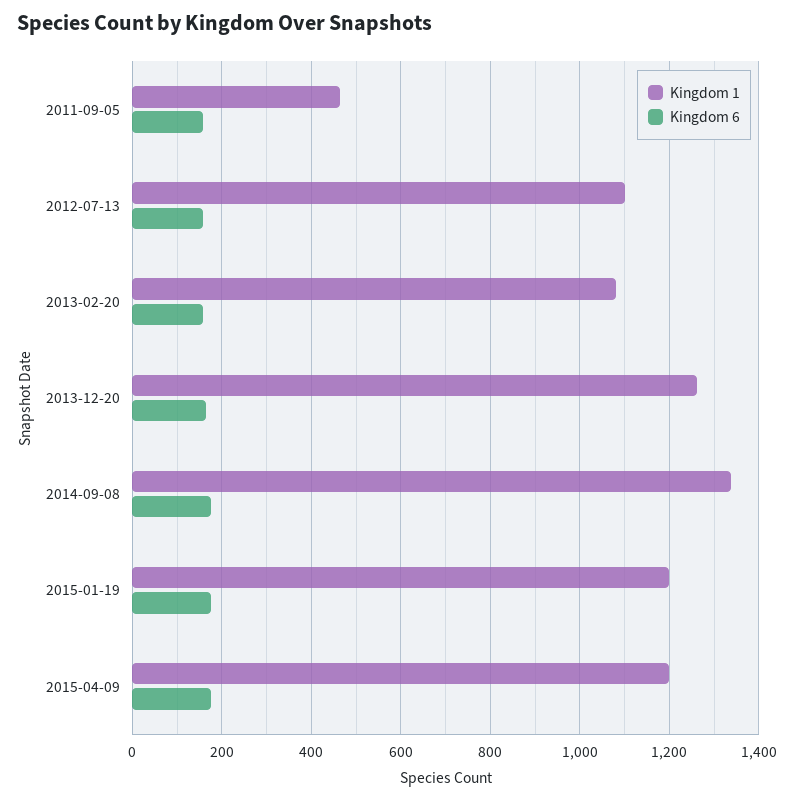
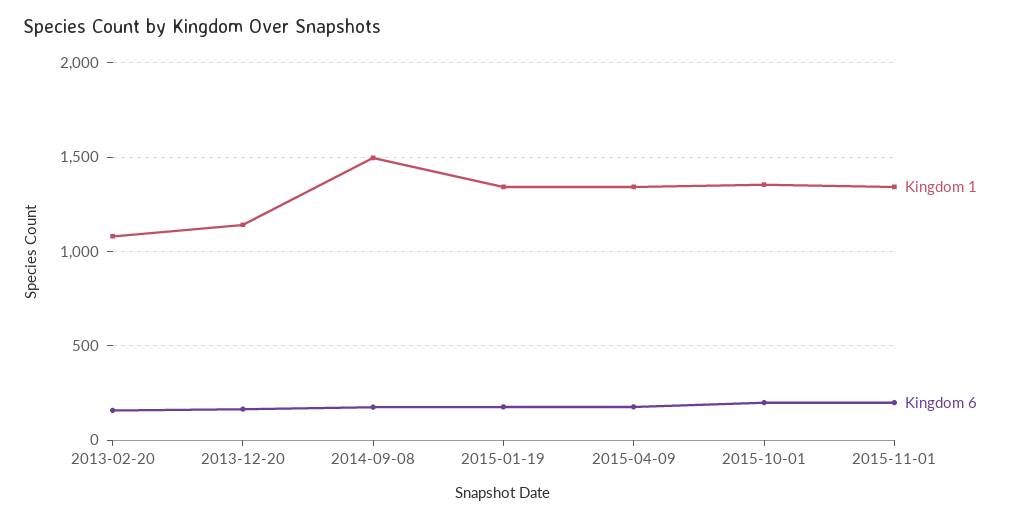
Kingdom 1, 2011-09-05: 460 -> none
Kingdom 6, 2011-09-05: 160 -> none
Kingdom 1, 2012-07-13: 1100 -> none
Kingdom 6, 2012-07-13: 160 -> none
Kingdom 1, 2013-12-20: 1260 -> 1150
Kingdom 1, 2014-09-08: 1340 -> 1500
Kingdom 1, 2015-01-19: 1200 -> 1350
Kingdom 1, 2015-04-09: 1200 -> 1350
Kingdom 1, 2015-10-01: none -> 1350
Kingdom 6, 2015-10-01: none -> 200
Kingdom 1, 2015-11-01: none -> 1350
Kingdom 6, 2015-11-01: none -> 200

